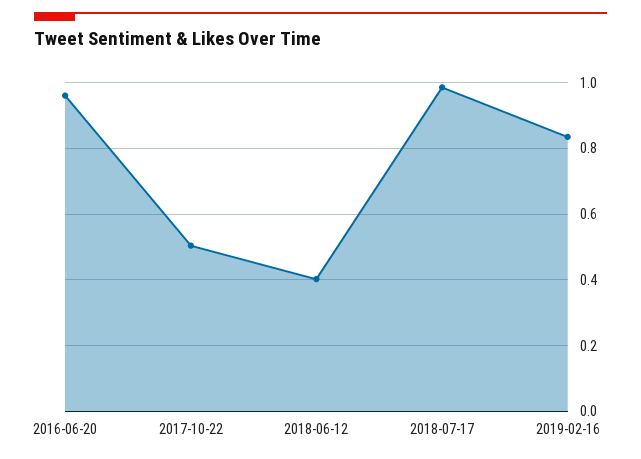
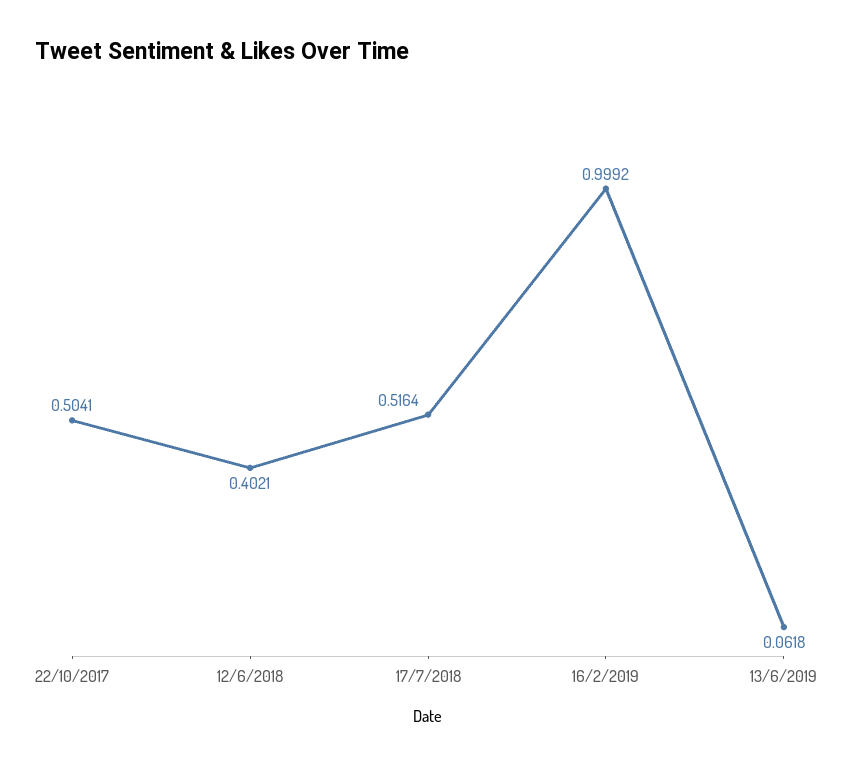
2016-06-20: 0.96 -> none
2018-07-17: 0.98 -> 0.5164
2019-02-16: 0.84 -> 0.9992
13/6/2019: none -> 0.0618

